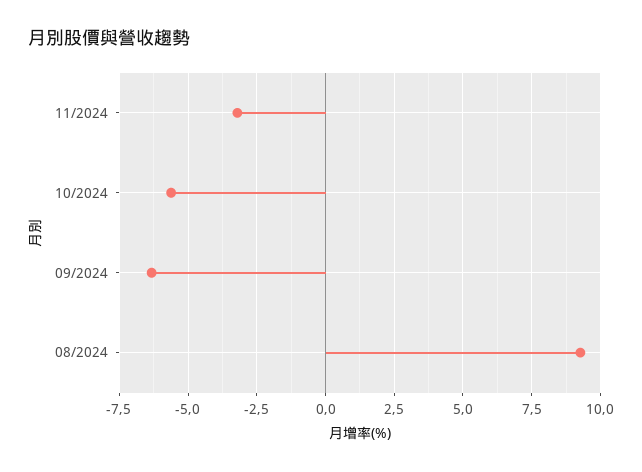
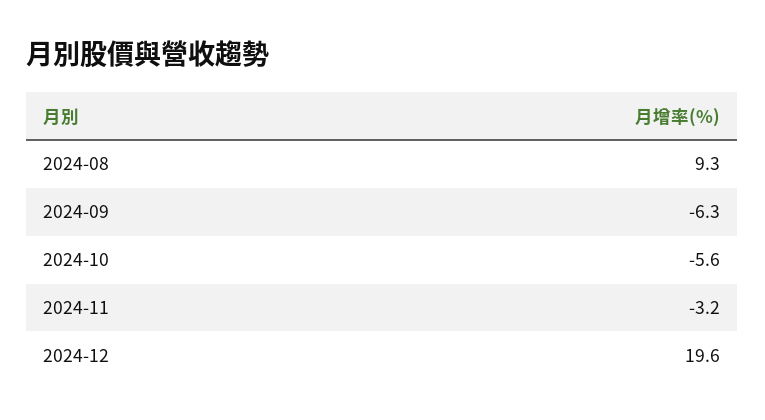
2024-12: none -> 19.6

